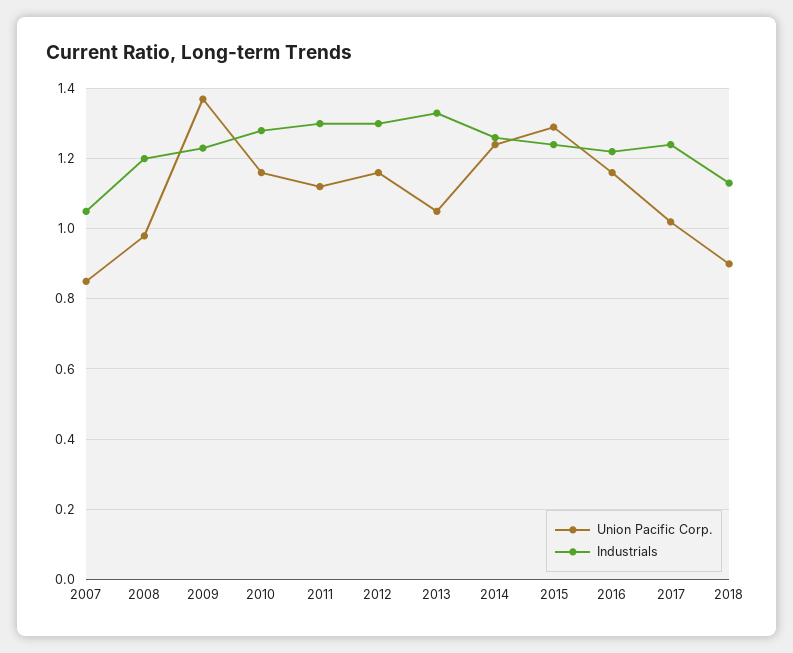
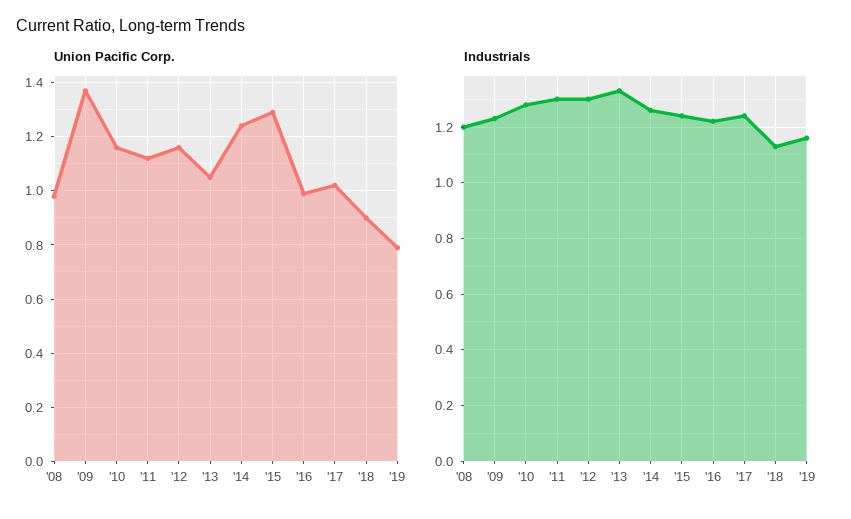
Union Pacific Corp., 2007: 0.85 -> none
Industrials, 2007: 1.05 -> none
Union Pacific Corp., 2016: 1.15 -> 1
Union Pacific Corp., '19: none -> 0.8
Industrials, '19: none -> 1.15

